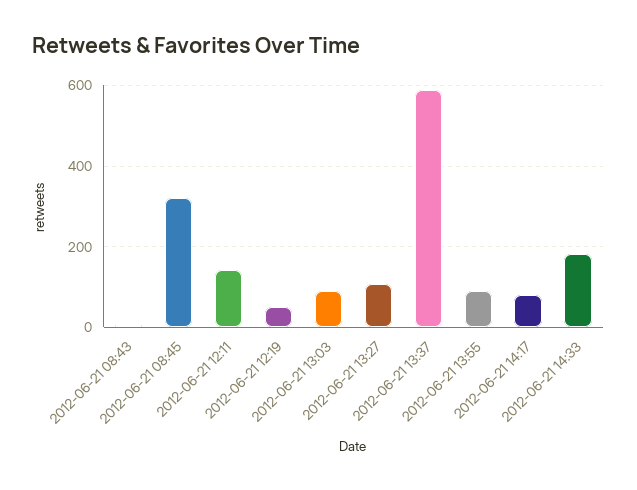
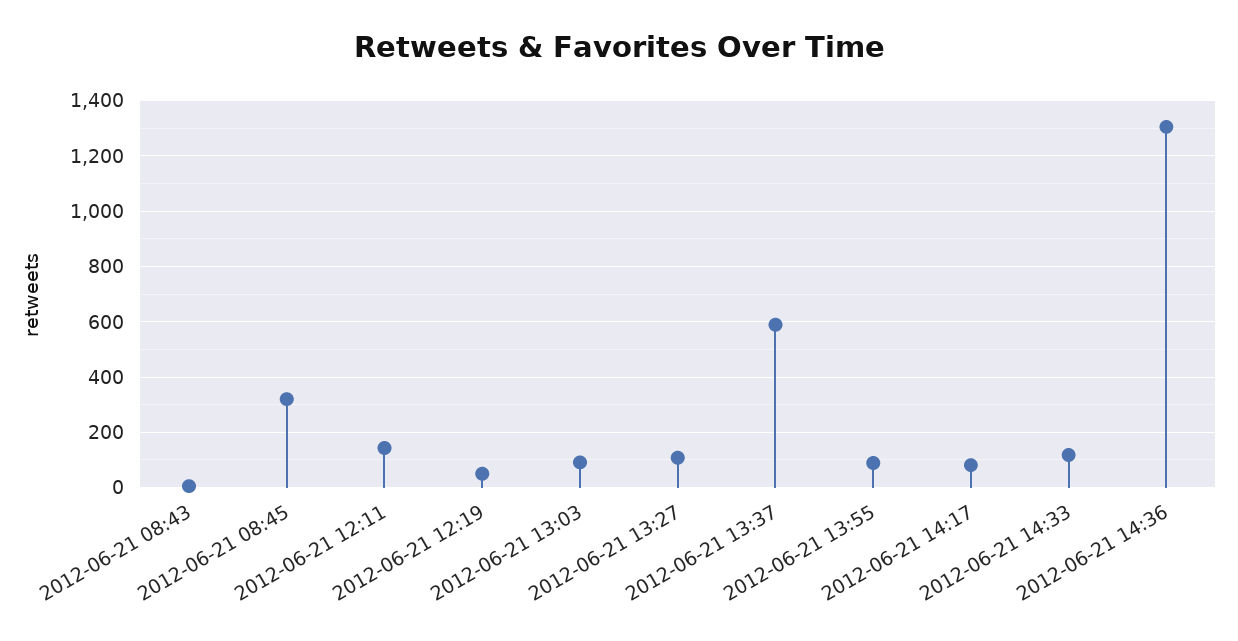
2012-06-21 14:33: 180 -> 125
2012-06-21 14:36: none -> 1300

